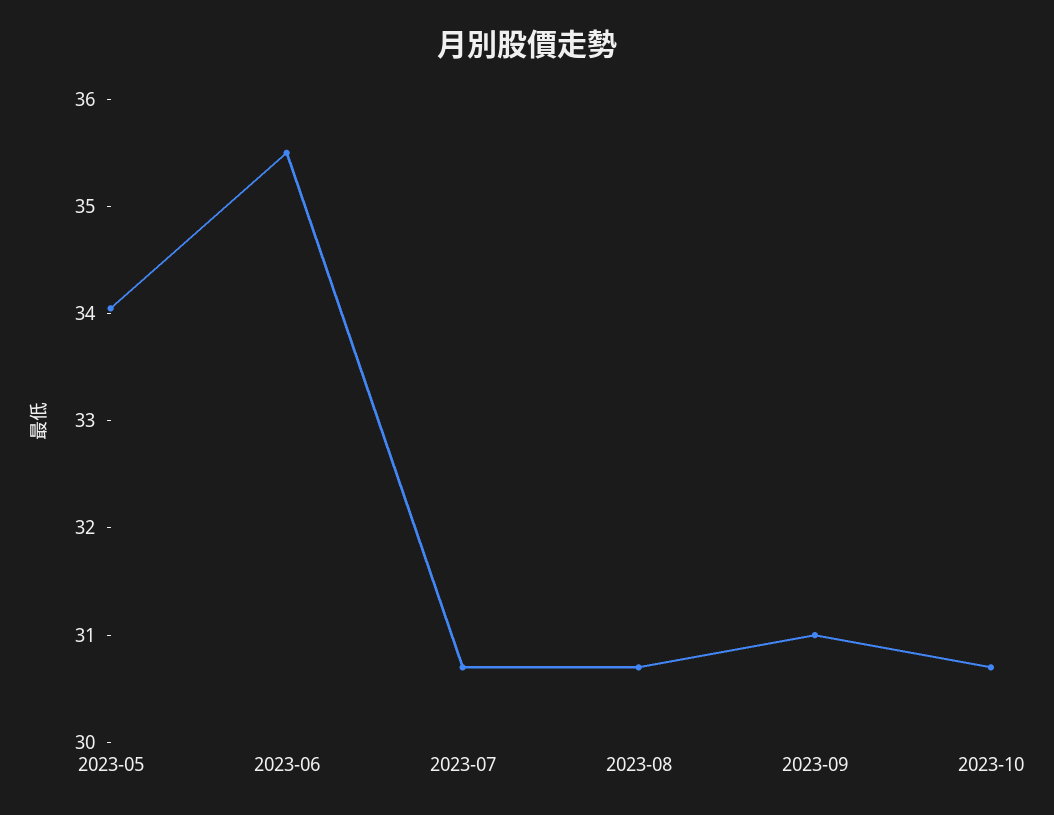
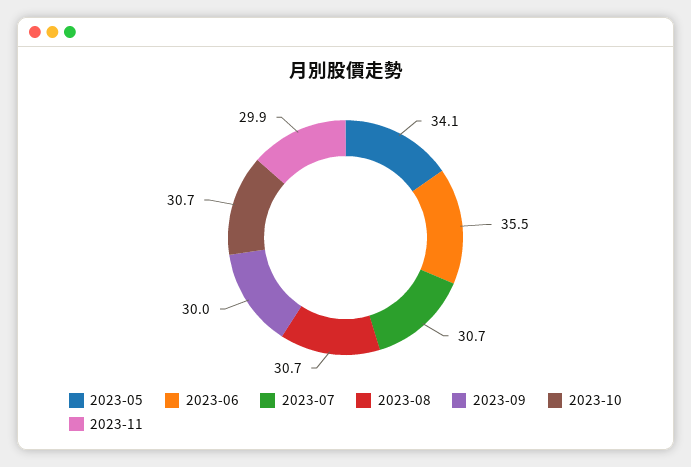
2023-09: 31 -> 30
2023-11: none -> 29.9

